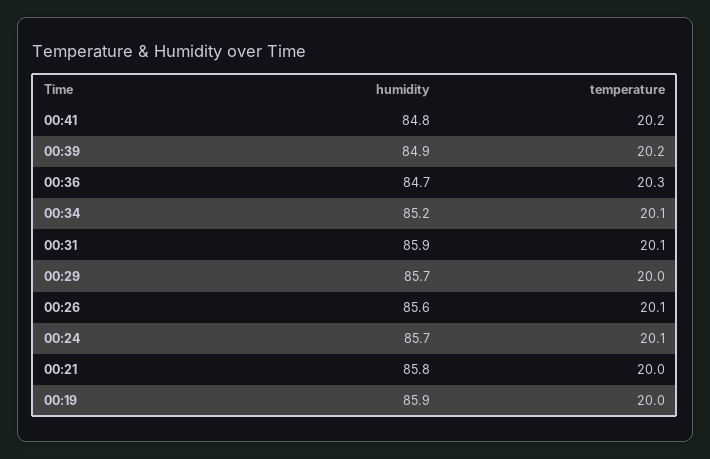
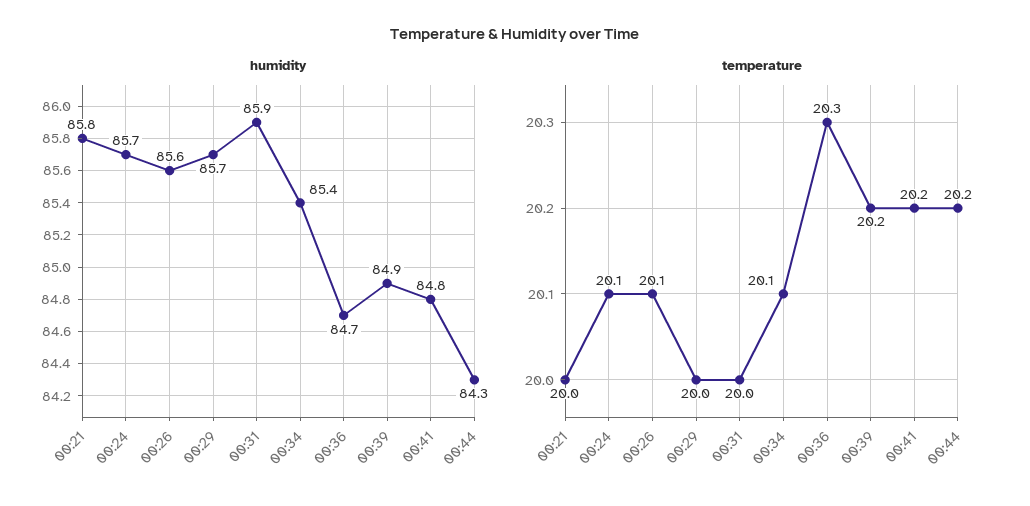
humidity, 00:34: 85.2 -> 85.4
temperature, 00:31: 20.1 -> 20
humidity, 00:19: 85.9 -> none
temperature, 00:19: 20 -> none
humidity, 00:44: none -> 84.3
temperature, 00:44: none -> 20.2

